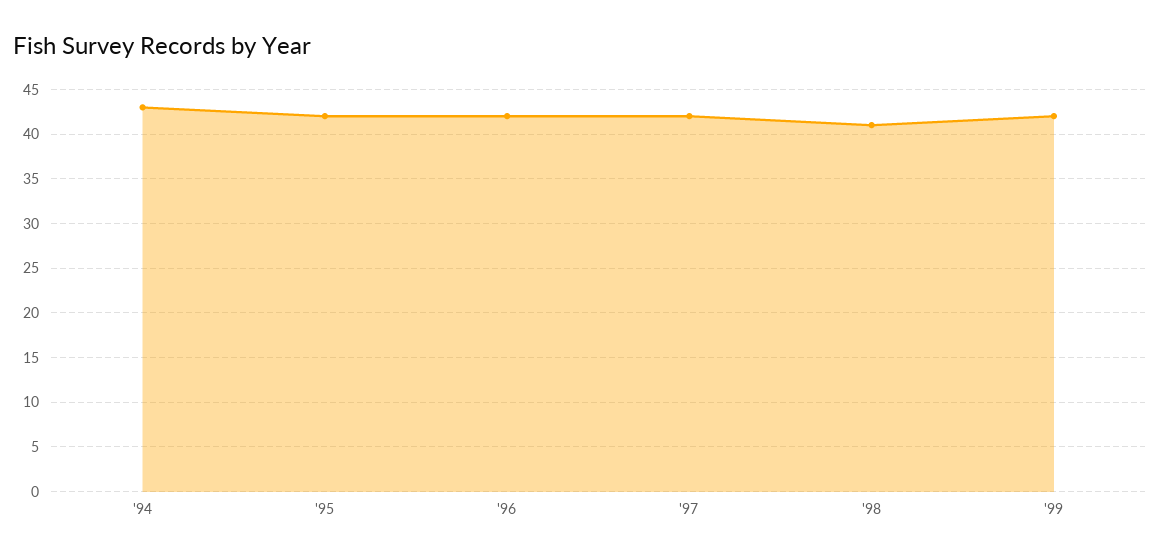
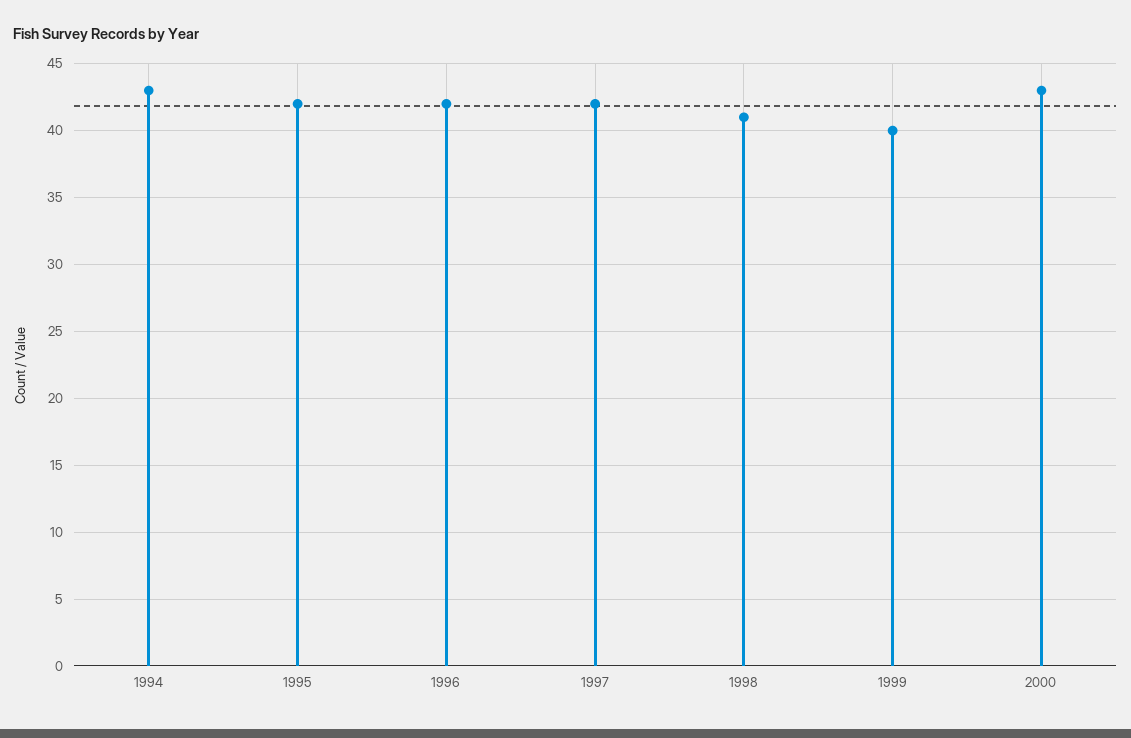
'99: 42 -> 40
2000: none -> 43

